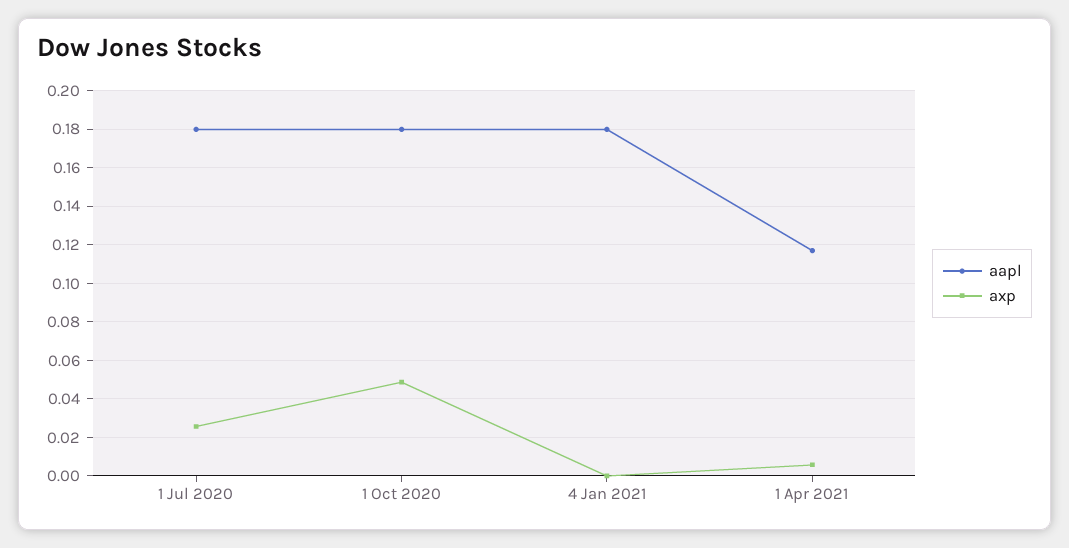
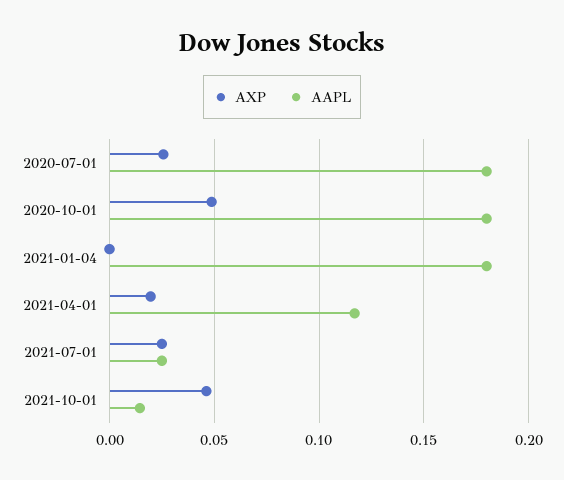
axp, 1 Apr 2021: 0.005 -> 0.02
axp, 2021-07-01: none -> 0.025
aapl, 2021-07-01: none -> 0.025
axp, 2021-10-01: none -> 0.045
aapl, 2021-10-01: none -> 0.015

